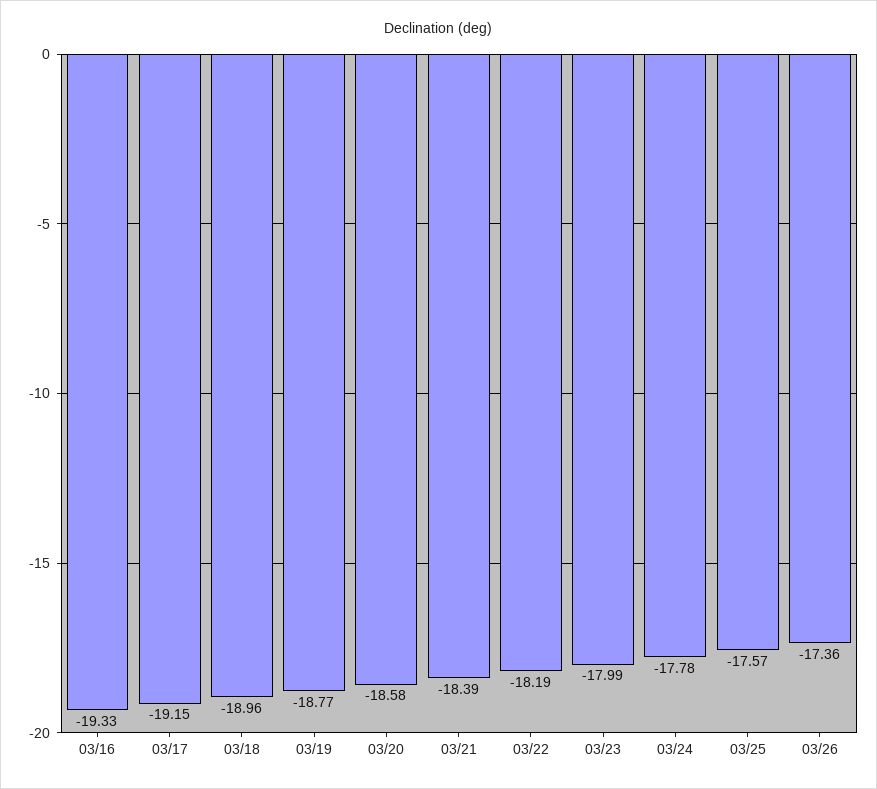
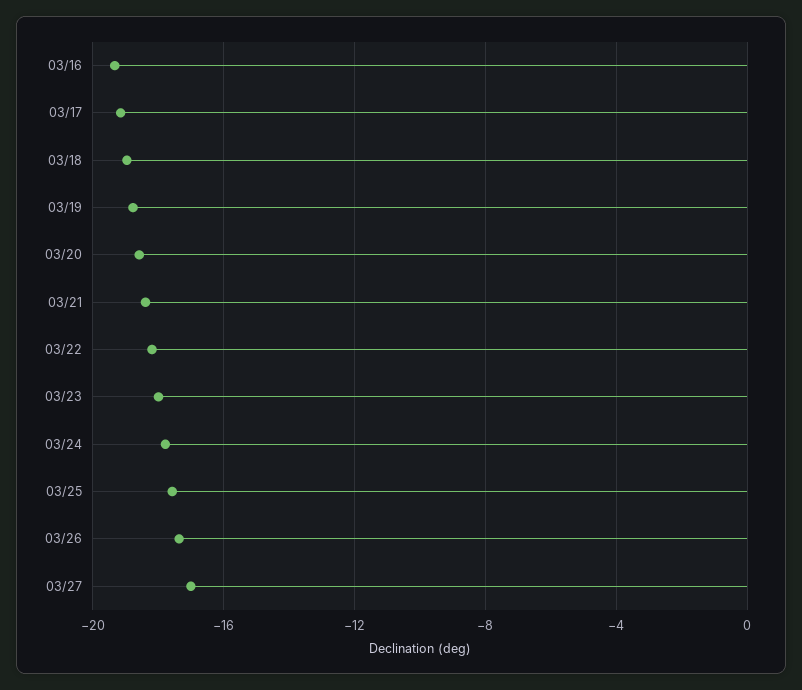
03/27: none -> -17

